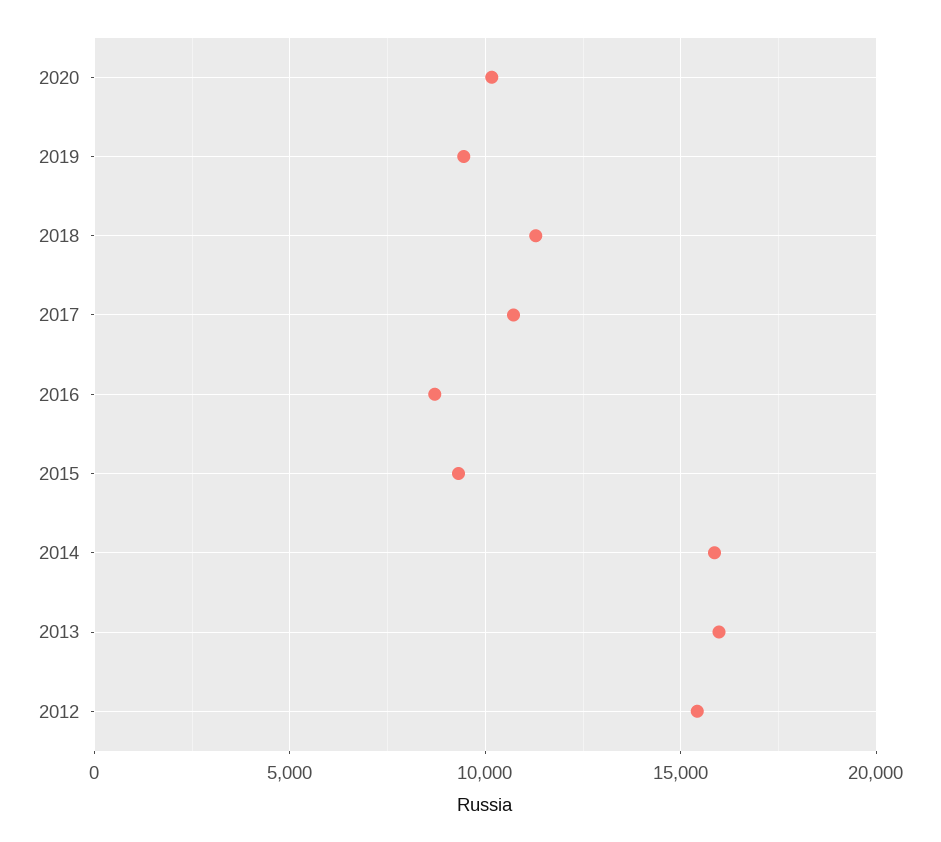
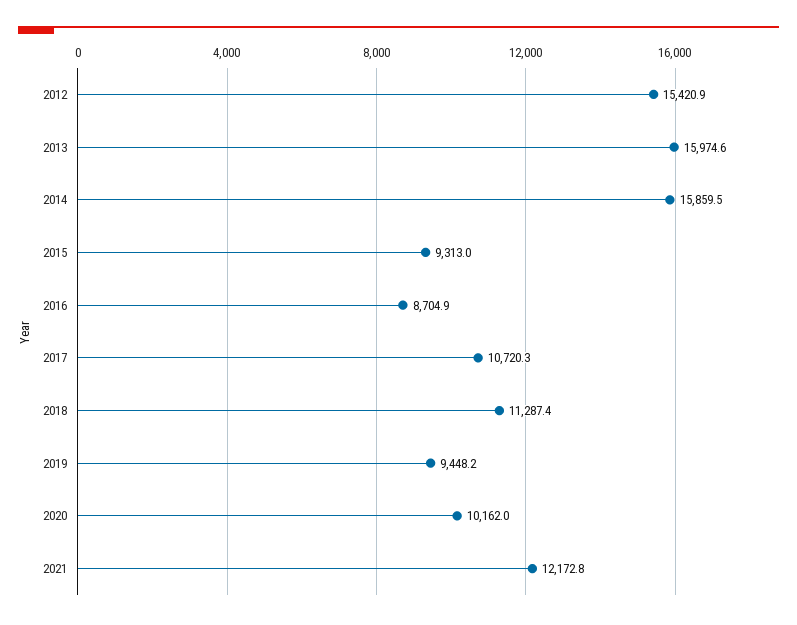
2021: none -> 12172.8

